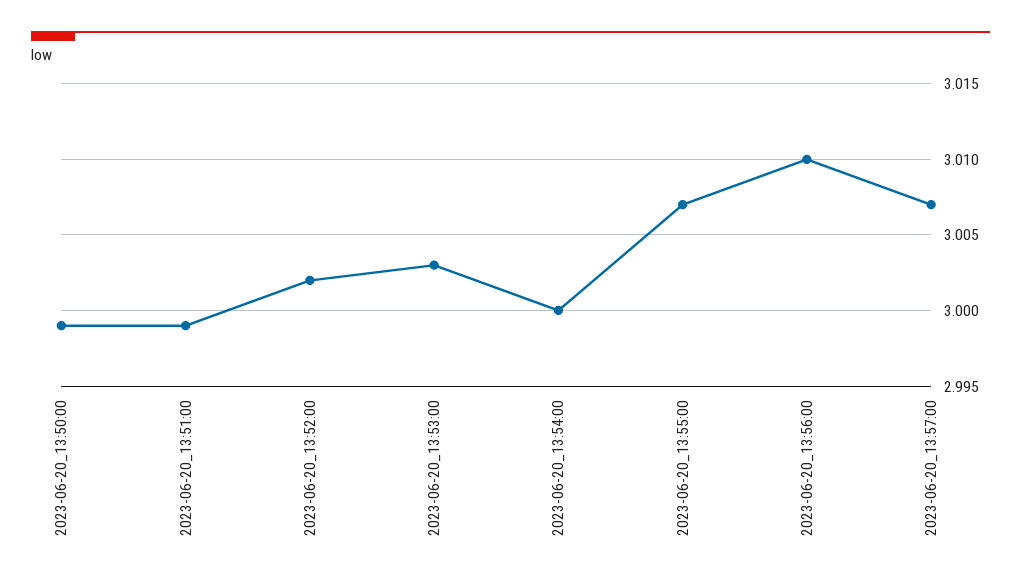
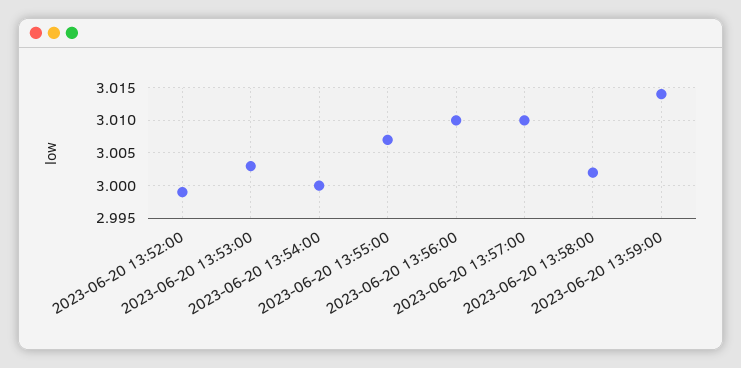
2023-06-20_13:50:00: 2.999 -> none
2023-06-20_13:51:00: 2.999 -> none
2023-06-20_13:52:00: 3.002 -> 2.999
2023-06-20_13:57:00: 3.007 -> 3.01
2023-06-20 13:58:00: none -> 3.002
2023-06-20 13:59:00: none -> 3.014

